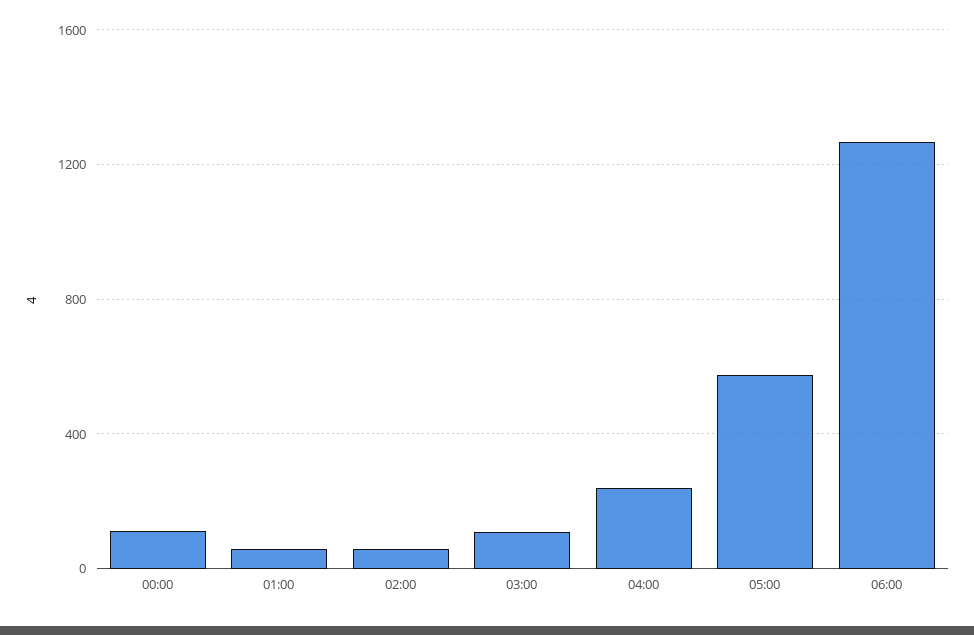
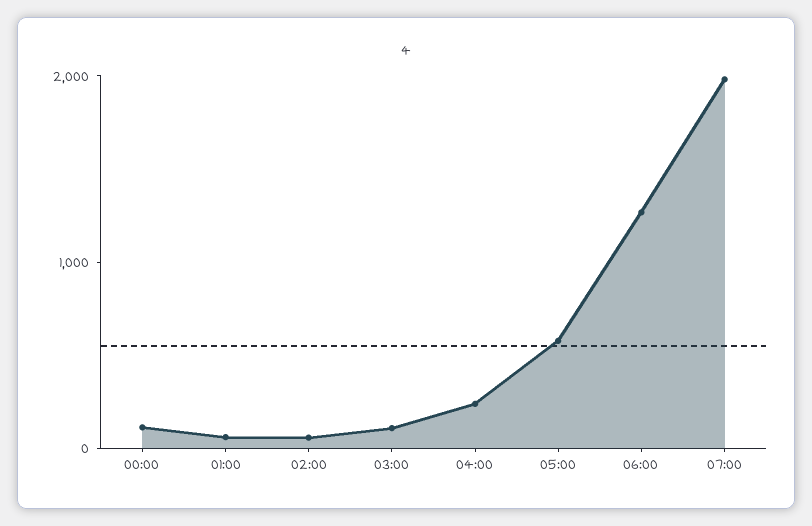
07:00: none -> 2000

